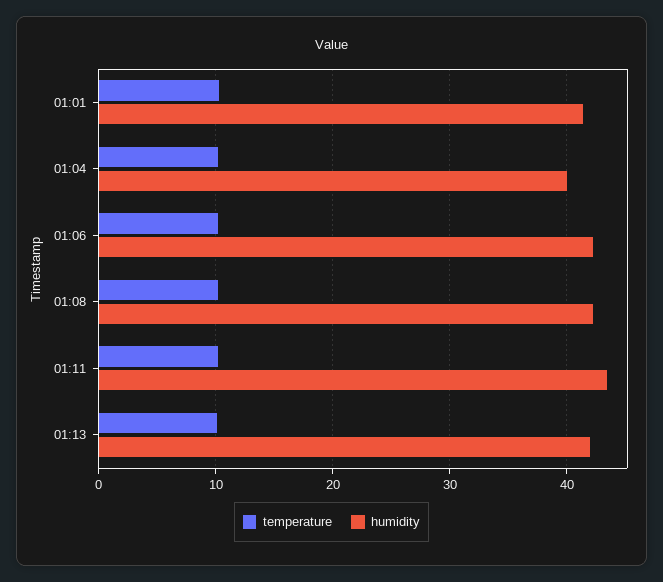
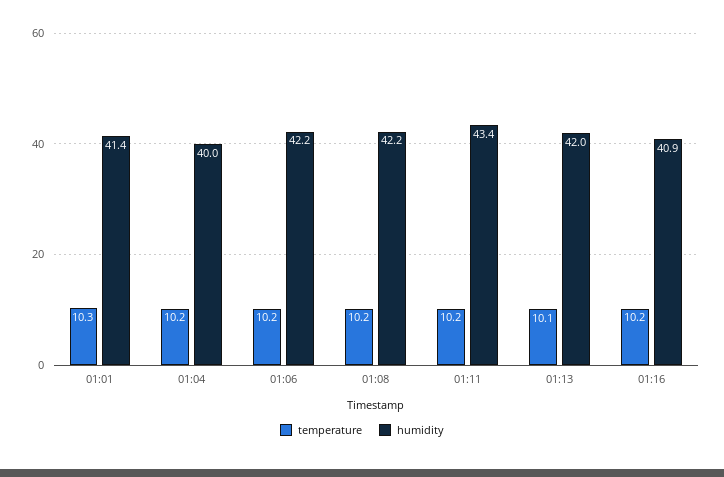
temperature, 01:16: none -> 10.2
humidity, 01:16: none -> 40.9

